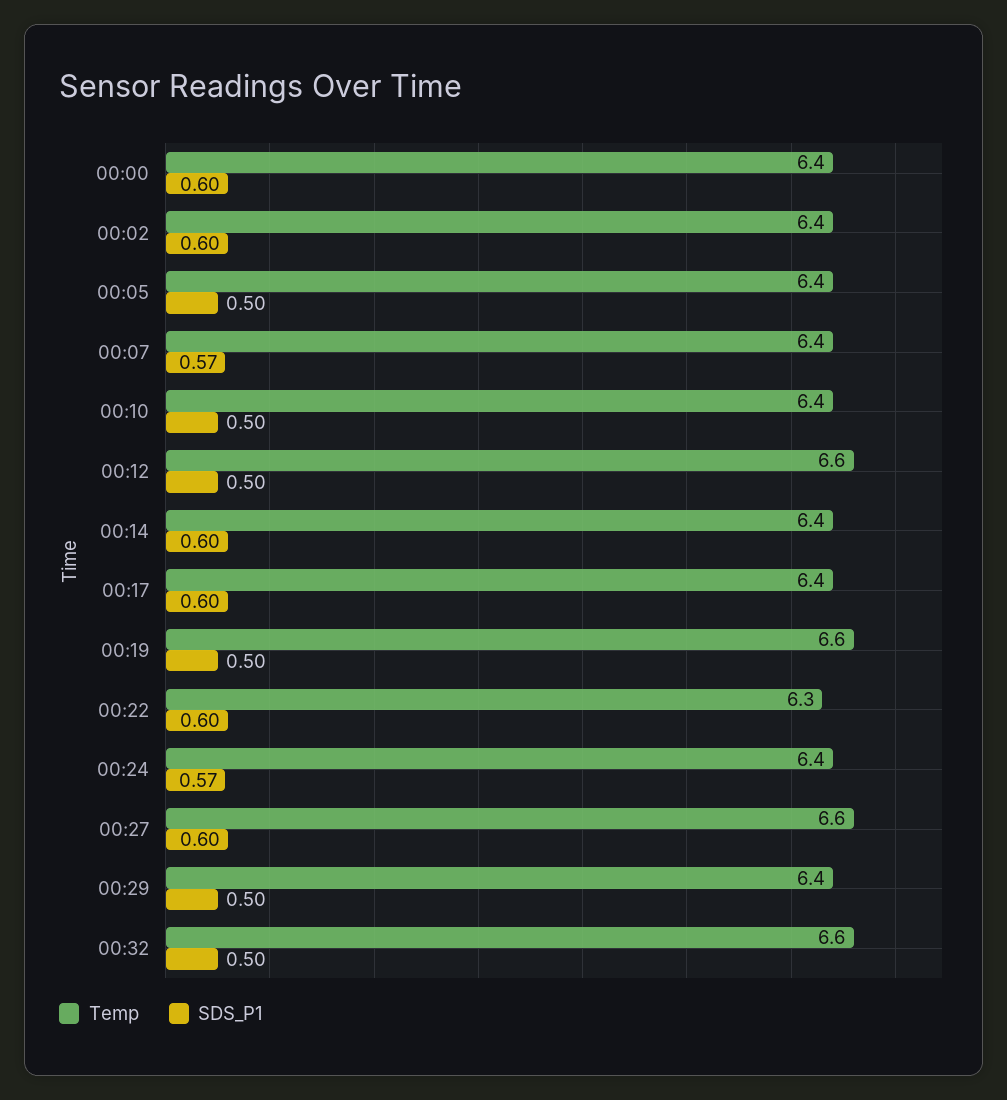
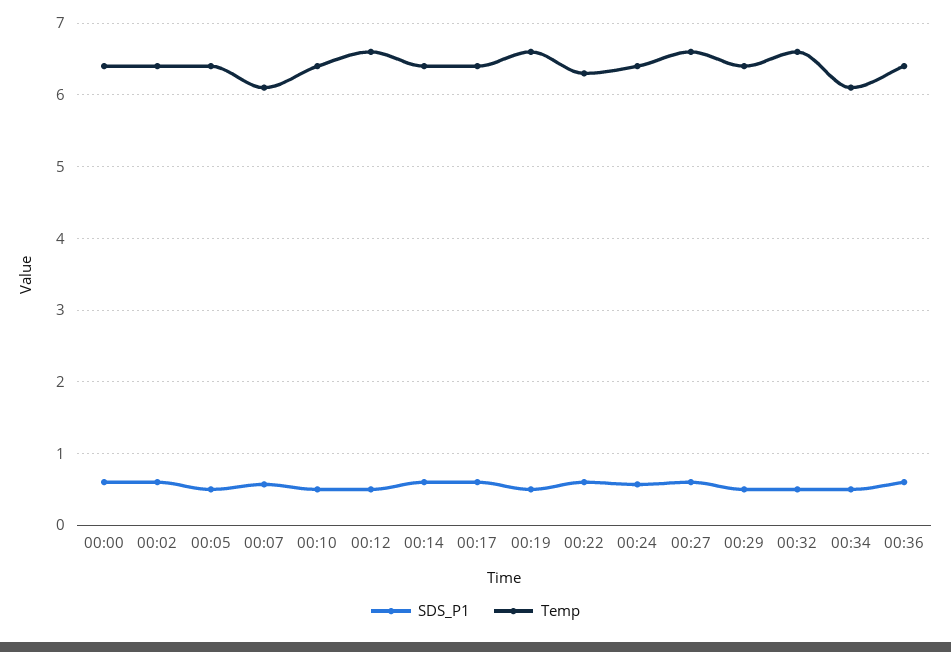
Temp, 00:07: 6.4 -> 6.1
SDS_P1, 00:34: none -> 0.5
Temp, 00:34: none -> 6.1
SDS_P1, 00:36: none -> 0.6
Temp, 00:36: none -> 6.4

